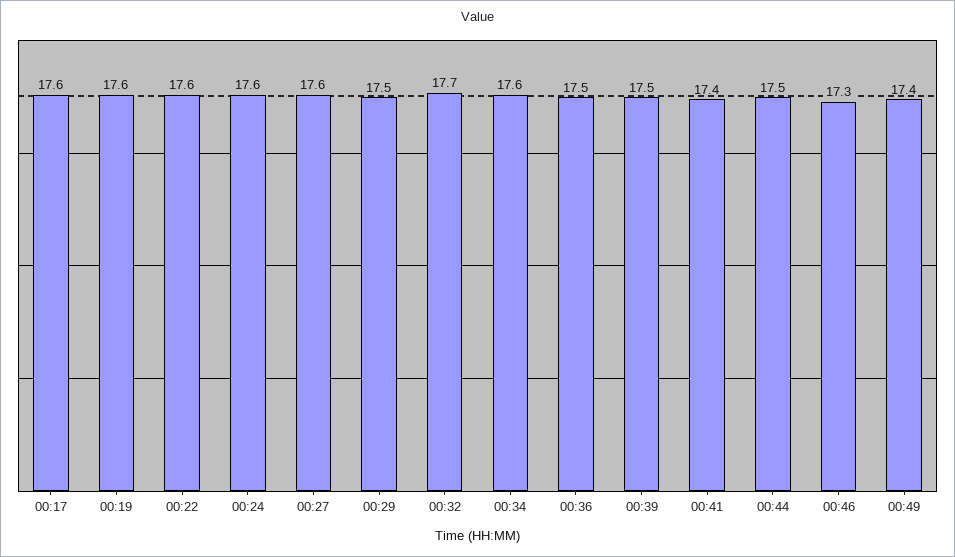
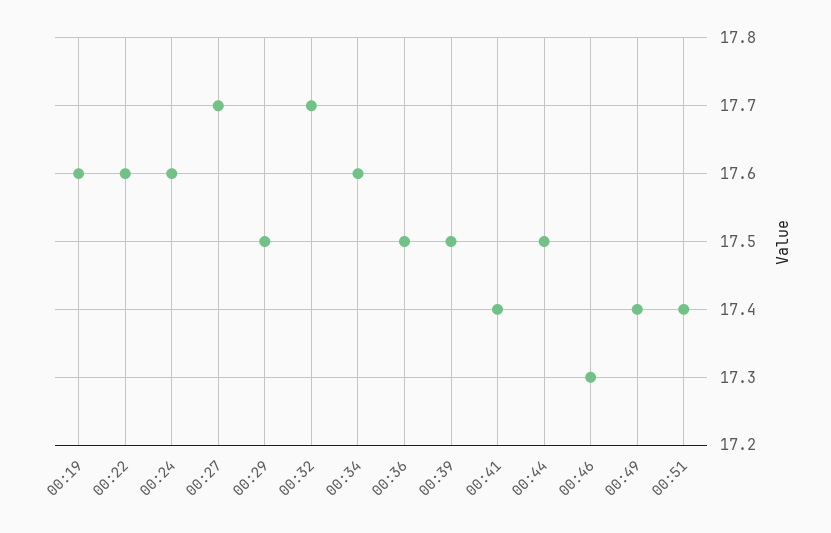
00:17: 17.6 -> none
00:27: 17.6 -> 17.7
00:51: none -> 17.4

